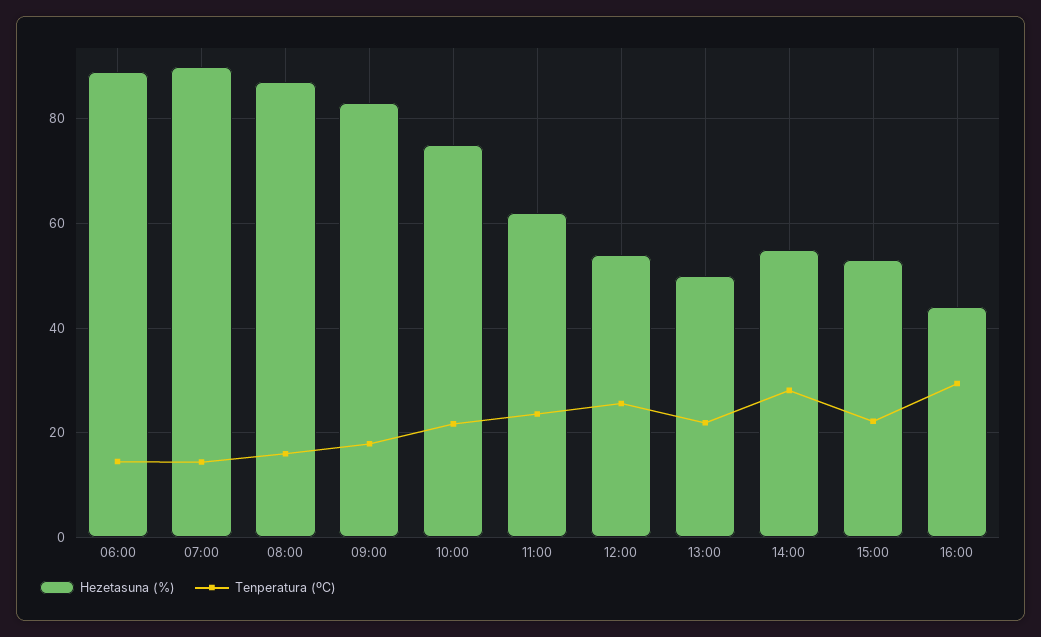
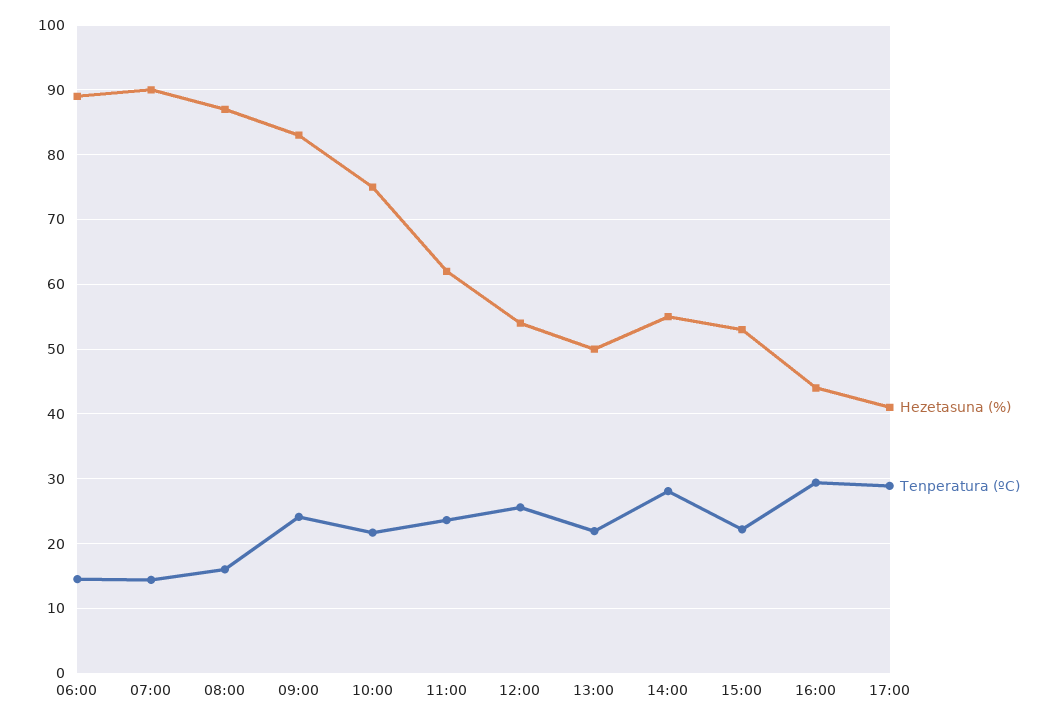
Tenperatura (ºC), 09:00: 18 -> 24
Hezetasuna (%), 17:00: none -> 41
Tenperatura (ºC), 17:00: none -> 29

